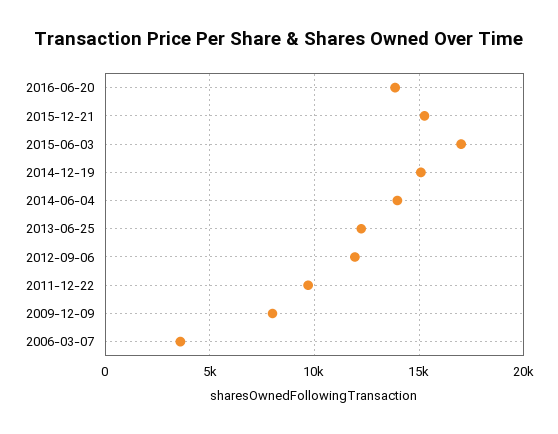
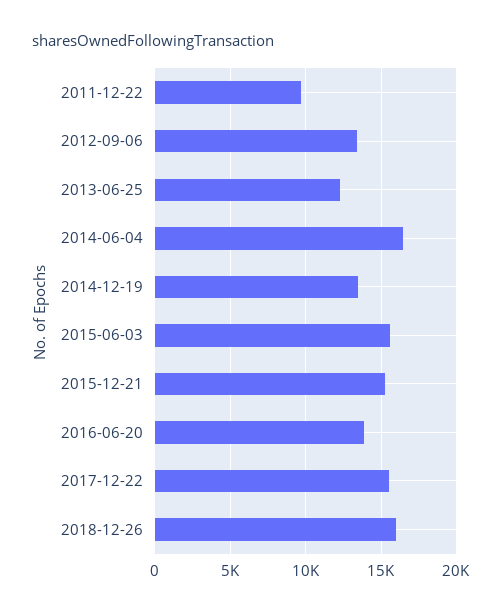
2015-06-03: 17000 -> 15500
2014-12-19: 15000 -> 13500
2014-06-04: 14000 -> 16500
2012-09-06: 12000 -> 13500
2009-12-09: 8000 -> none
2006-03-07: 3500 -> none
2017-12-22: none -> 15500
2018-12-26: none -> 16000

